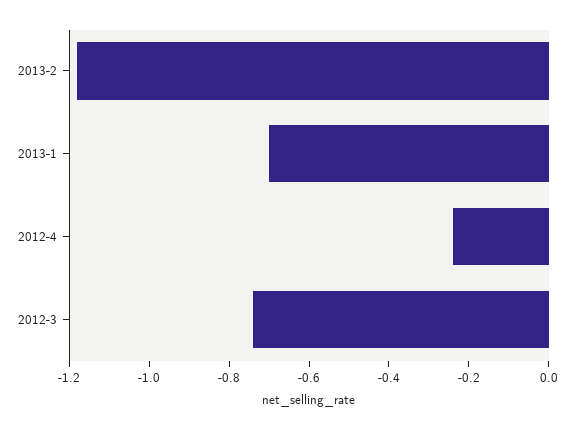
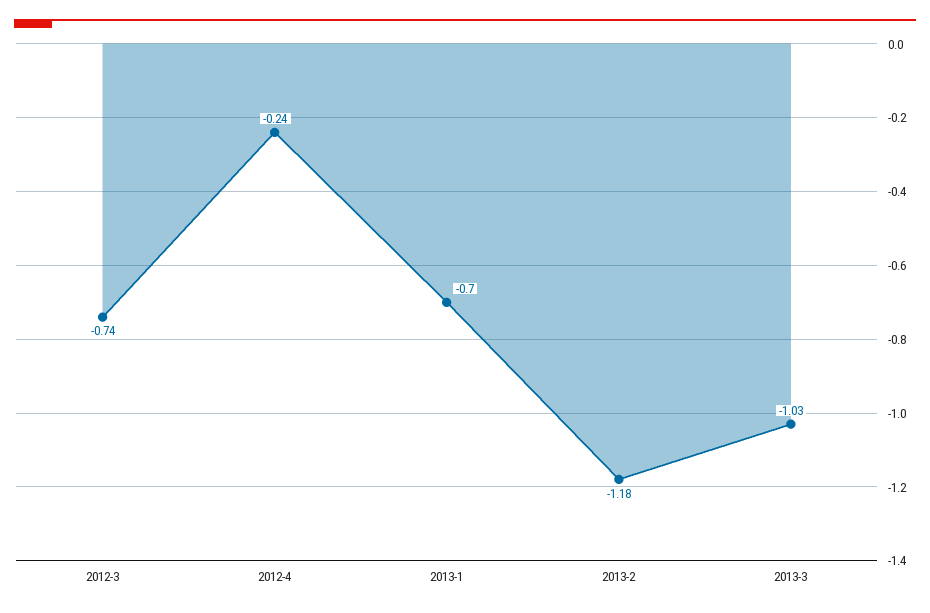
2013-3: none -> -1.03

